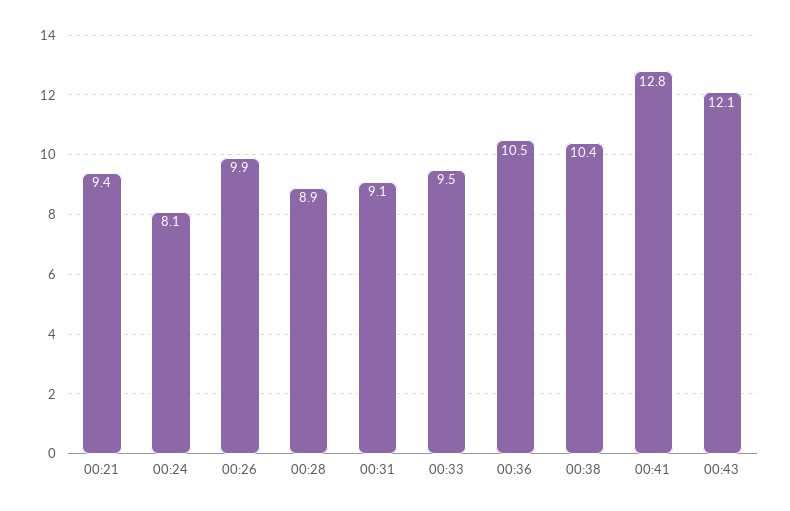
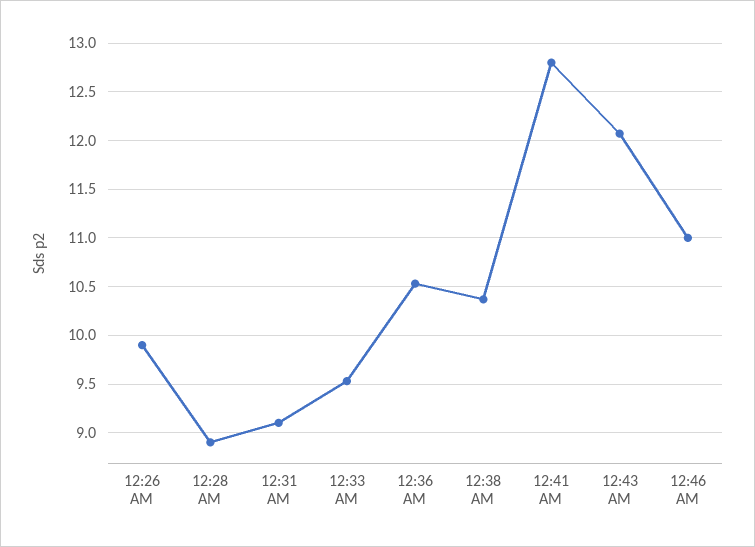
00:21: 9.4 -> none
00:24: 8.1 -> none
12:46 AM: none -> 11

